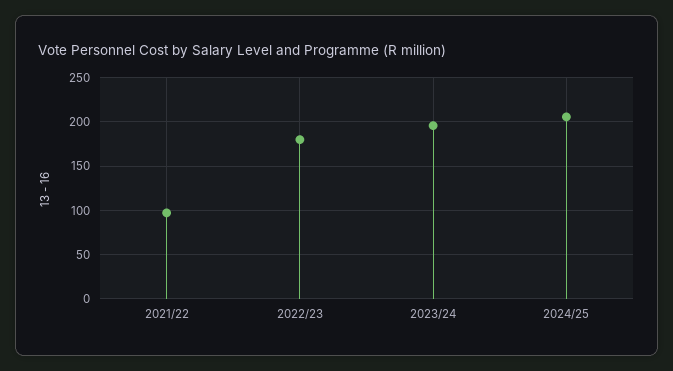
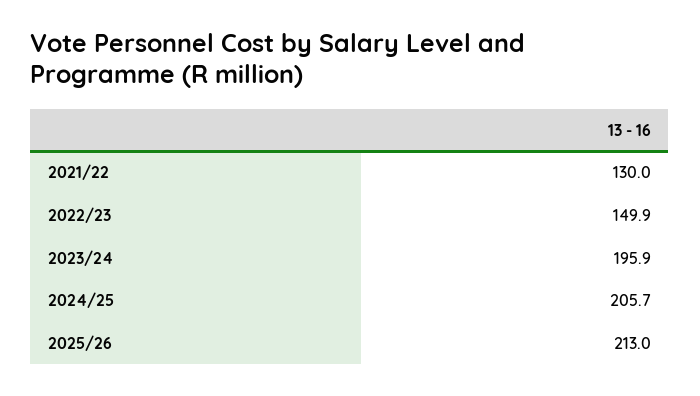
2021/22: 100 -> 130
2022/23: 180 -> 149.9
2025/26: none -> 213

